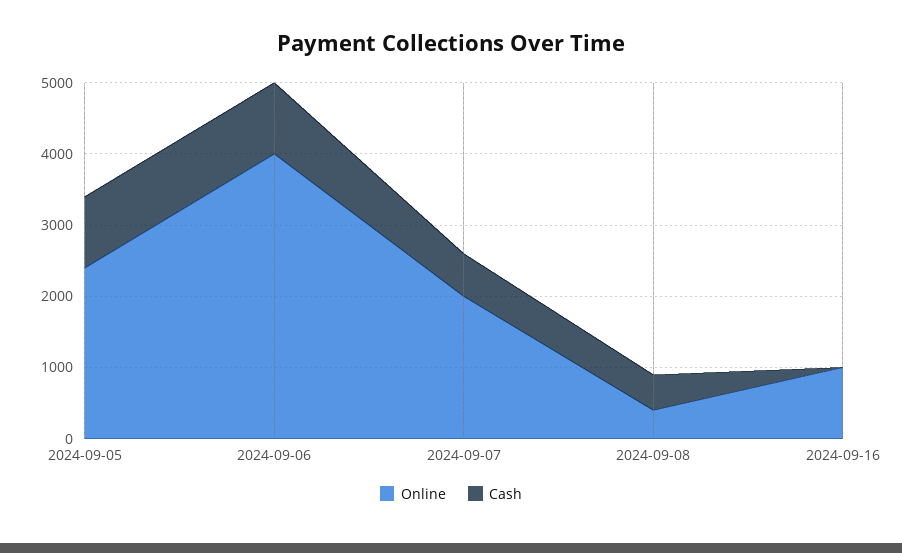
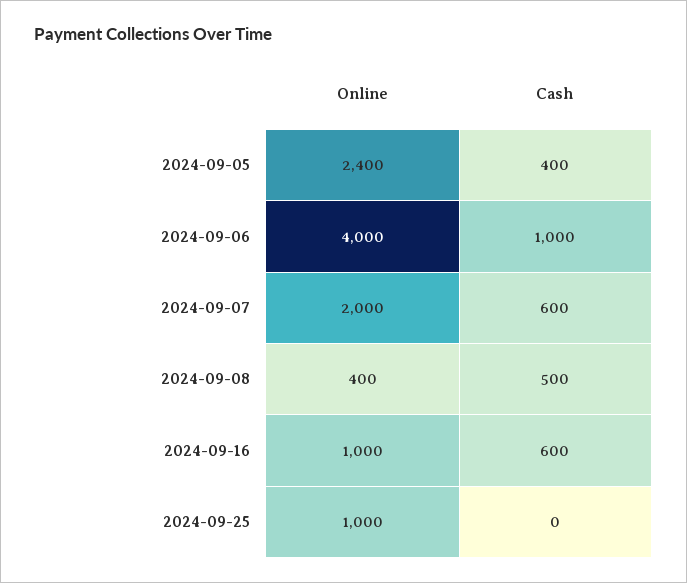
Cash, 2024-09-05: 1000 -> 400
Cash, 2024-09-16: 0 -> 600
Online, 2024-09-25: none -> 1000
Cash, 2024-09-25: none -> 0

